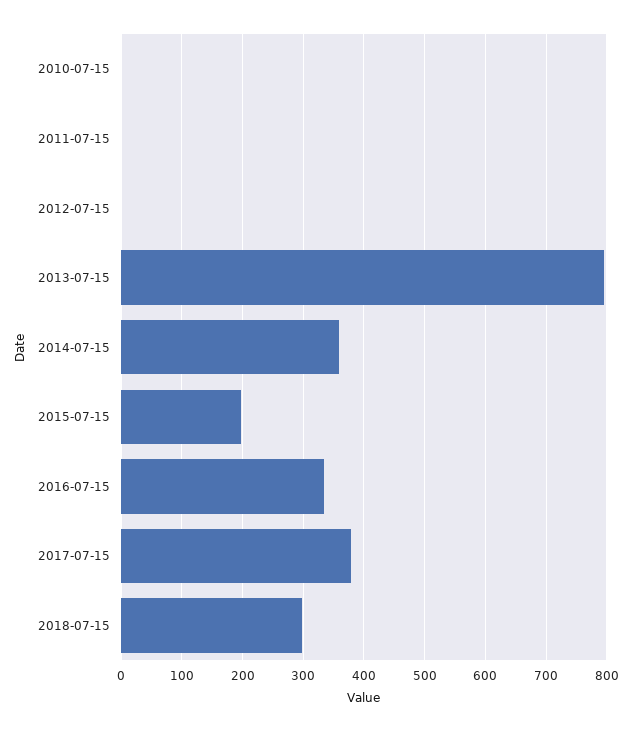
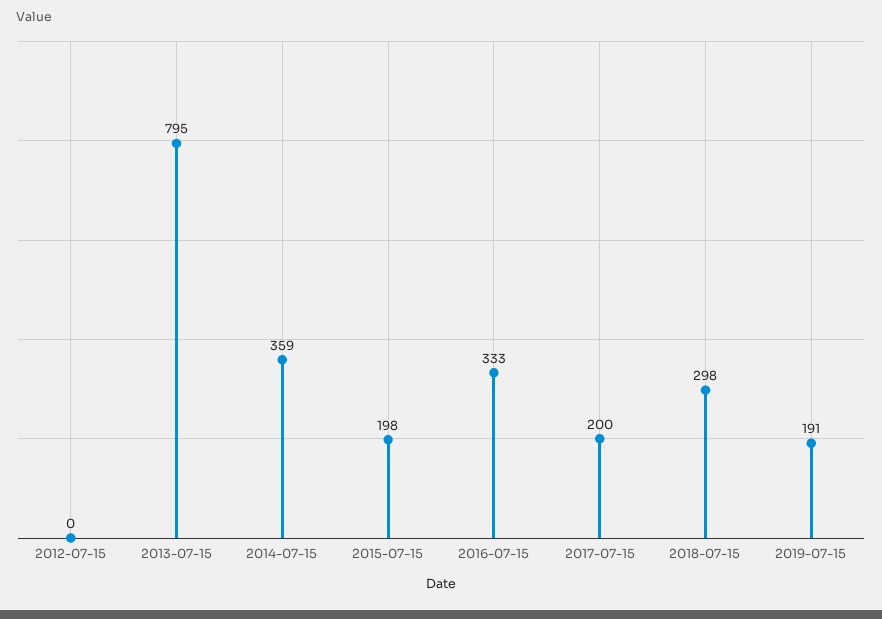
2010-07-15: 0 -> none
2011-07-15: 0 -> none
2017-07-15: 380 -> 200
2019-07-15: none -> 191

